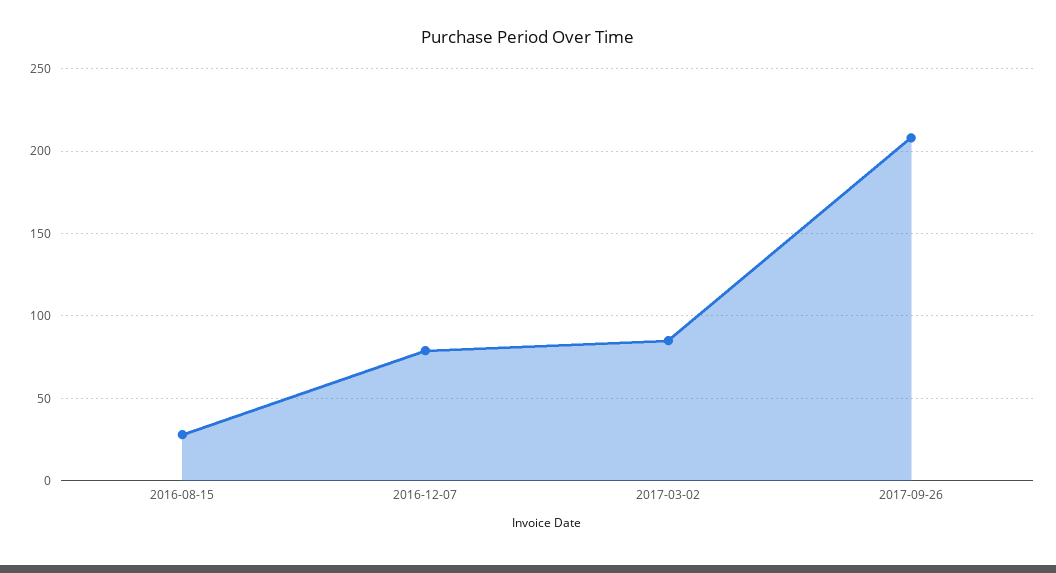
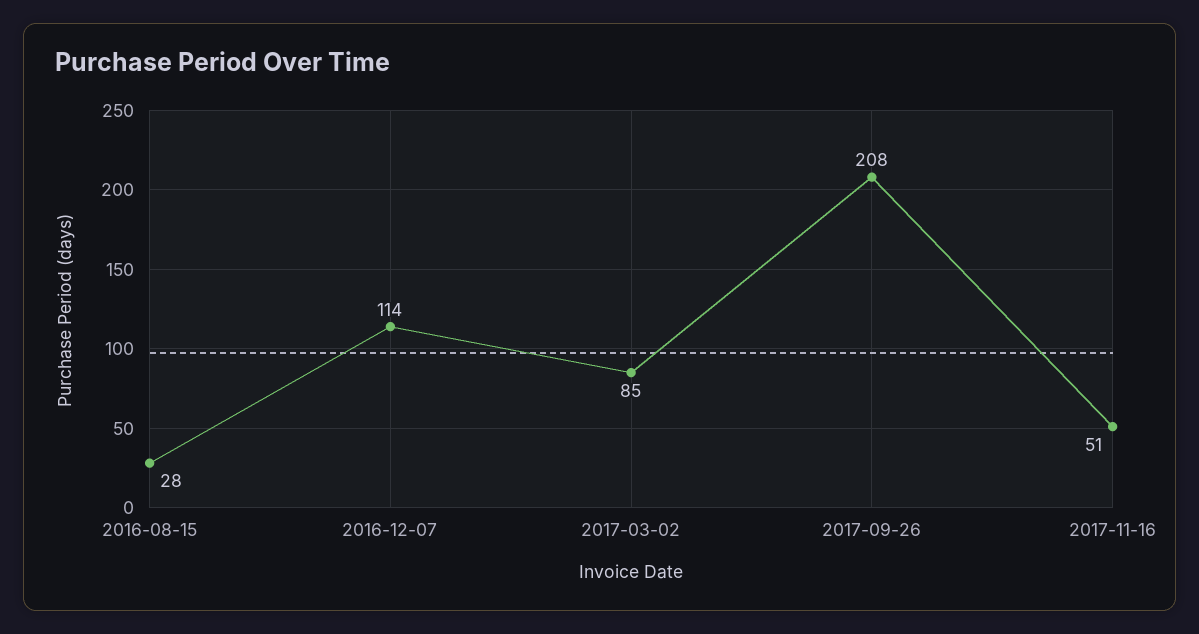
2016-12-07: 80 -> 114
2017-11-16: none -> 51

